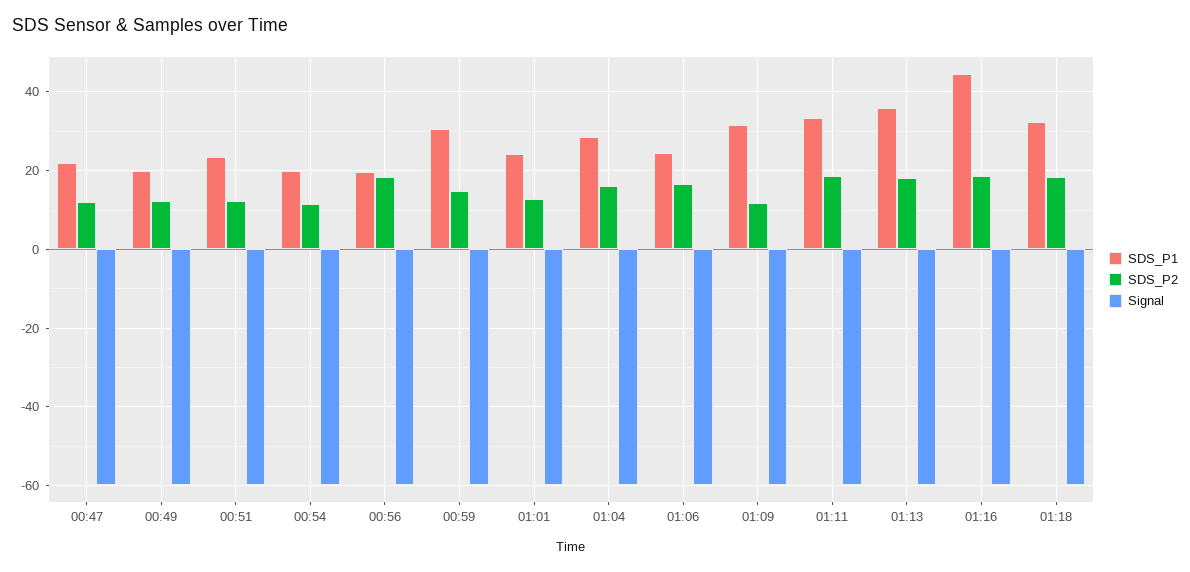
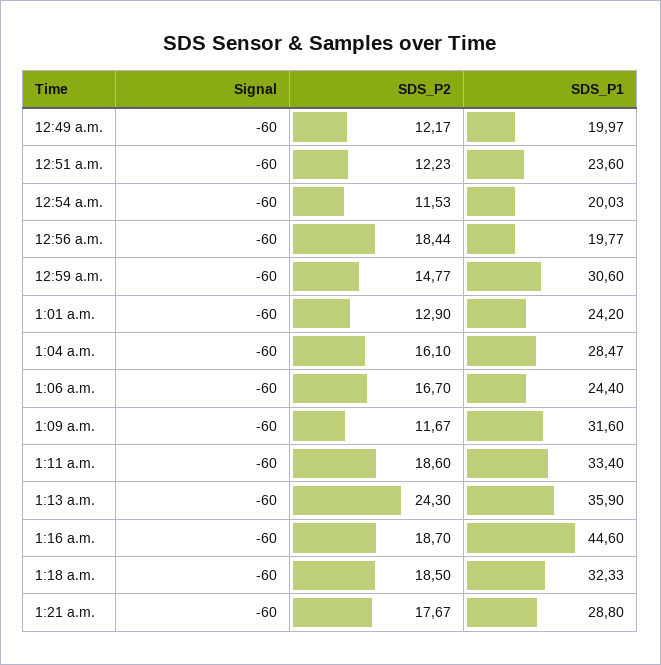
SDS_P1, 00:47: 22 -> none
SDS_P2, 00:47: 12 -> none
Signal, 00:47: -60 -> none
SDS_P2, 01:13: 18 -> 24.3
Signal, 1:21 a.m.: none -> -60
SDS_P2, 1:21 a.m.: none -> 17.67
SDS_P1, 1:21 a.m.: none -> 28.8

